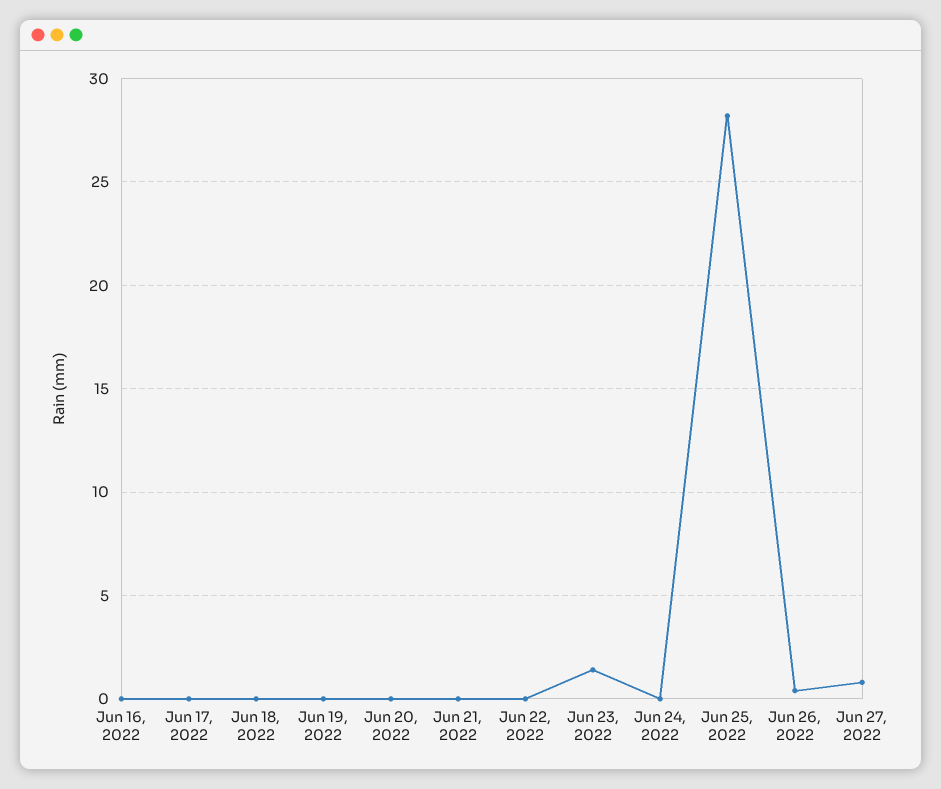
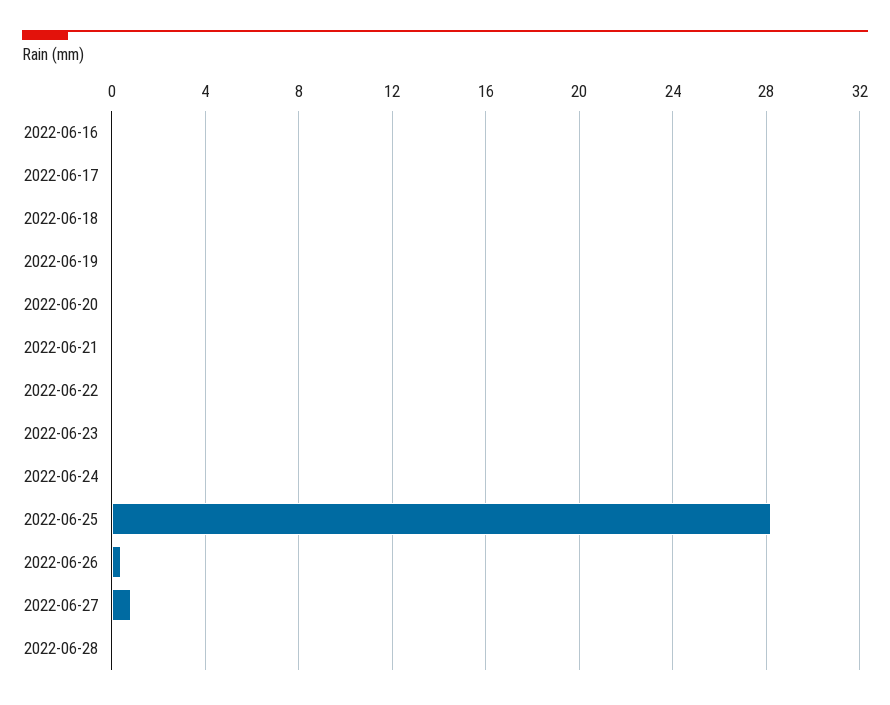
Jun 23, 2022: 1.5 -> 0
2022-06-28: none -> 0

